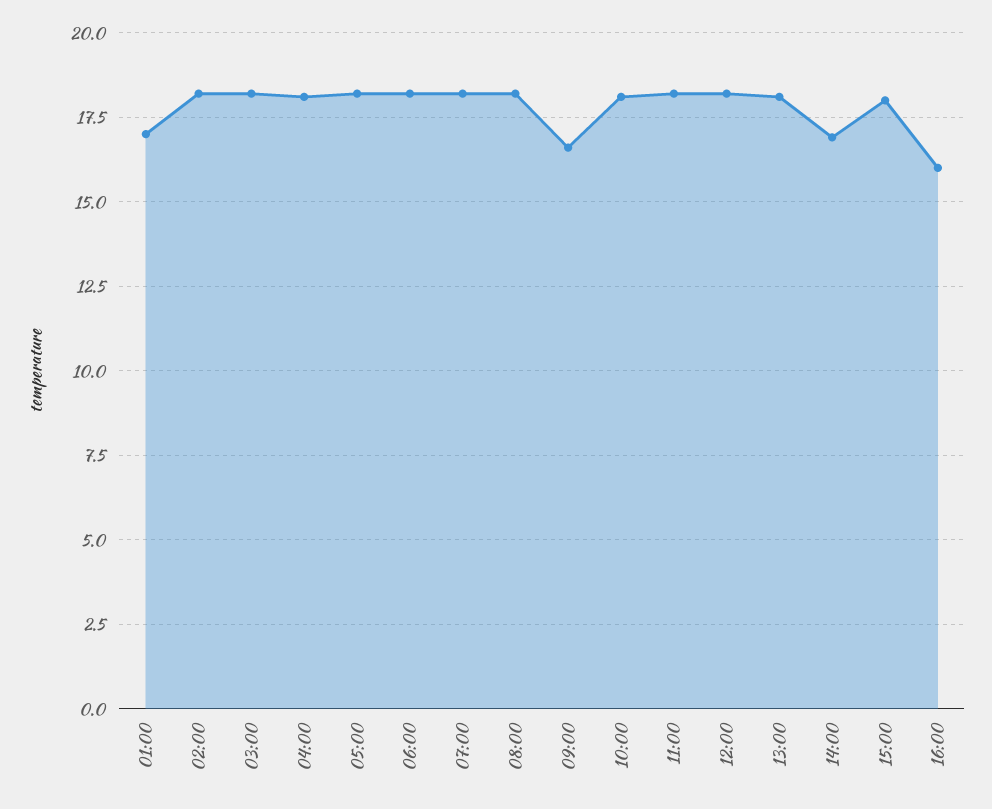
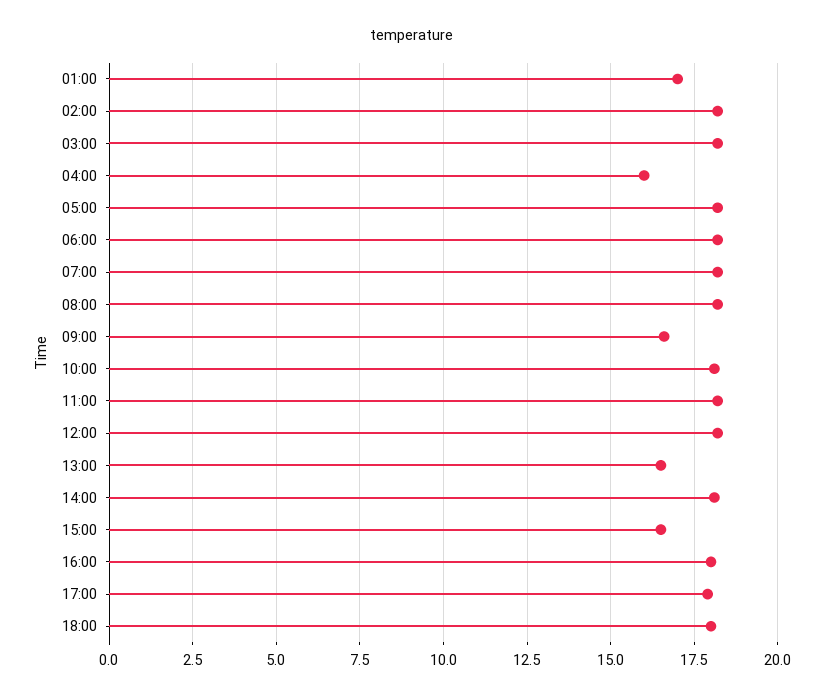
04:00: 18 -> 16
13:00: 18 -> 16.5
14:00: 17 -> 18
15:00: 18 -> 16.5
16:00: 16 -> 18
17:00: none -> 18
18:00: none -> 18

